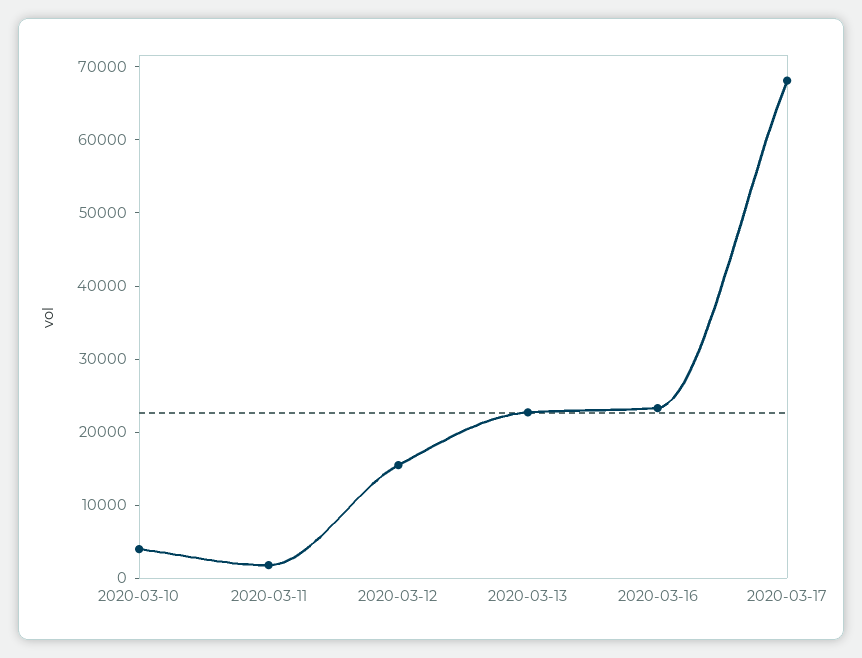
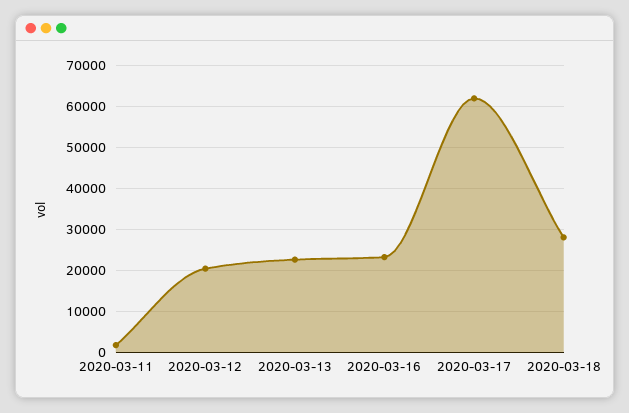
2020-03-10: 4000 -> none
2020-03-12: 16000 -> 20000
2020-03-17: 68000 -> 62000
2020-03-18: none -> 28000

